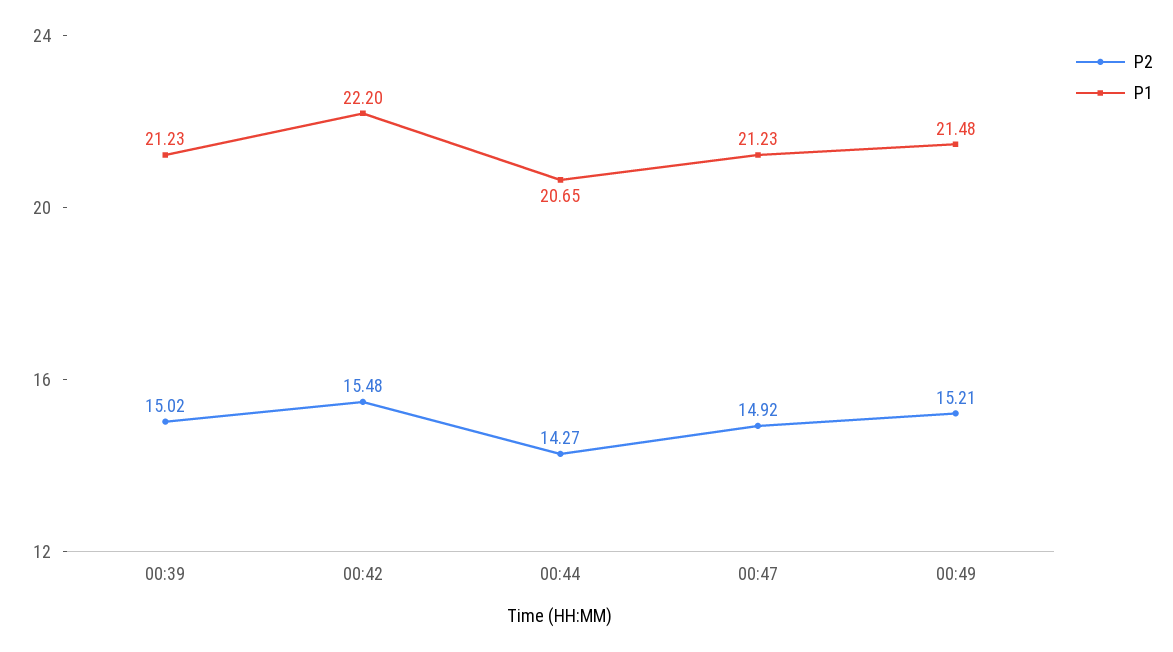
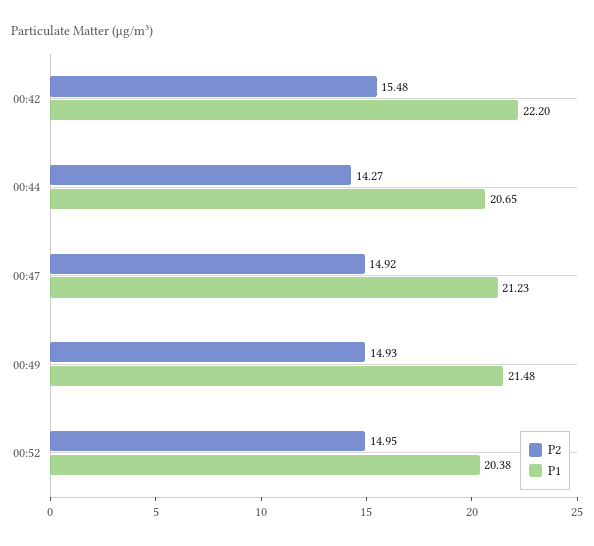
P2, 00:39: 15.02 -> none
P1, 00:39: 21.23 -> none
P2, 00:49: 15.21 -> 14.93
P2, 00:52: none -> 14.95
P1, 00:52: none -> 20.38

